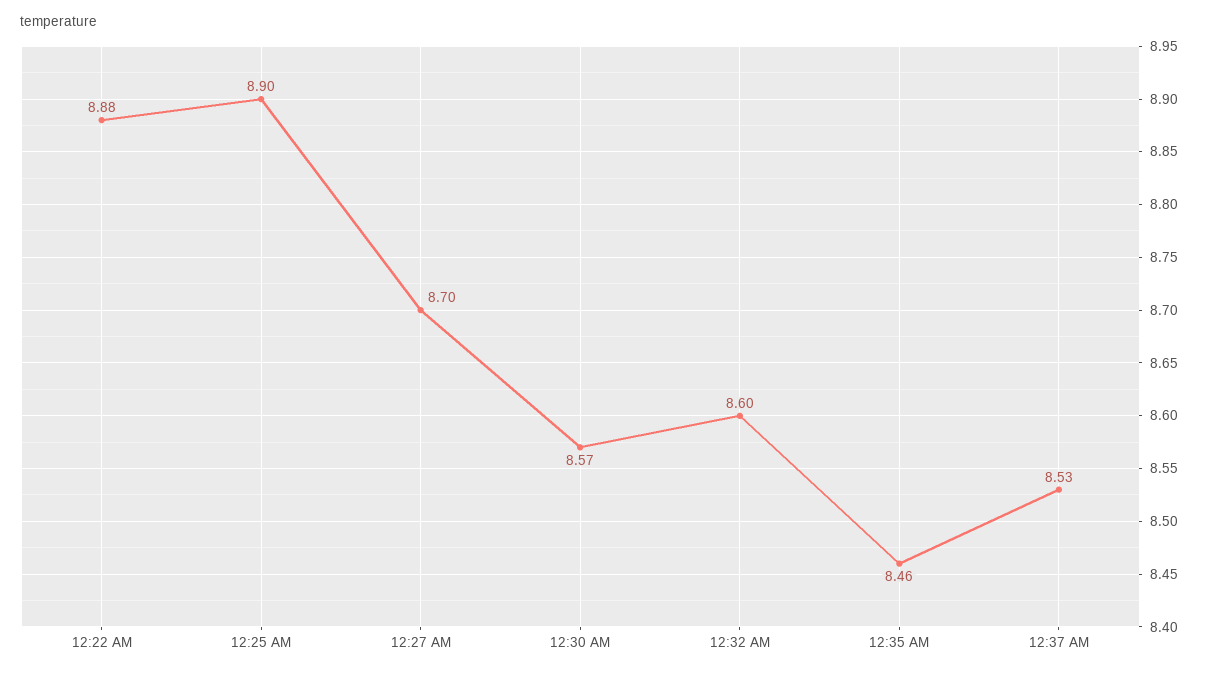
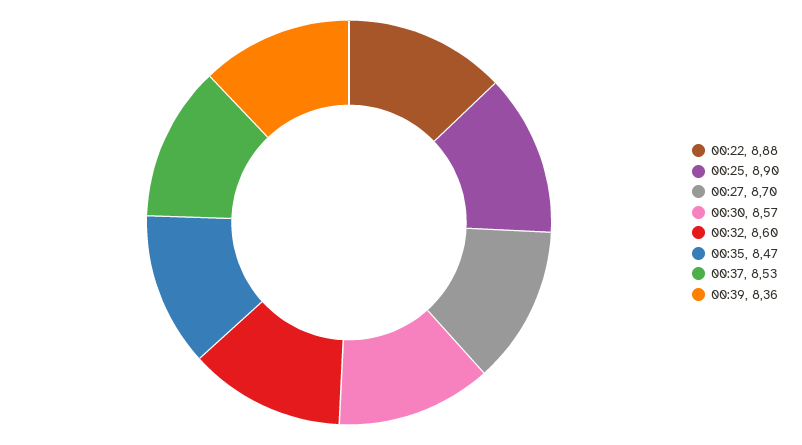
12:35 AM: 8.46 -> 8.47
00:39: none -> 8.36

